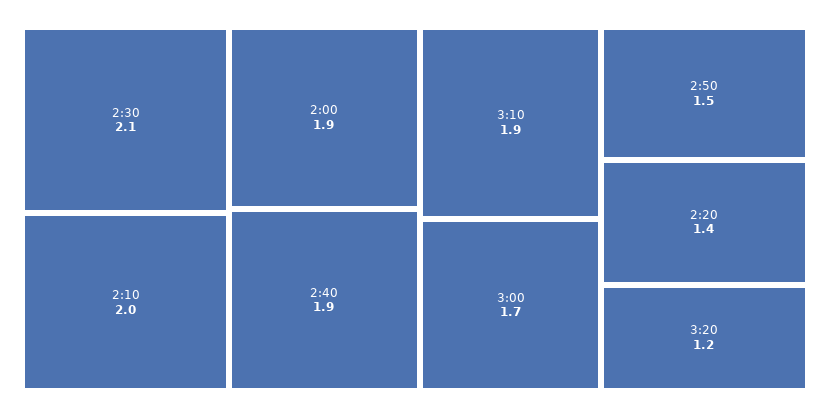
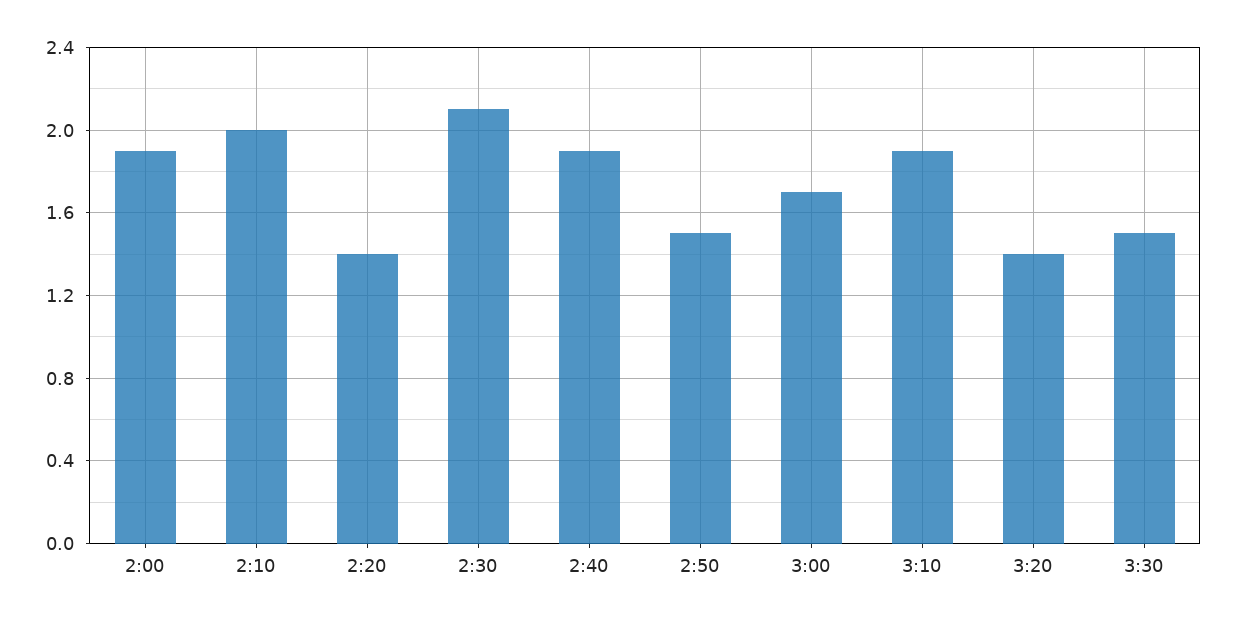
3:20: 1.2 -> 1.4
3:30: none -> 1.5

